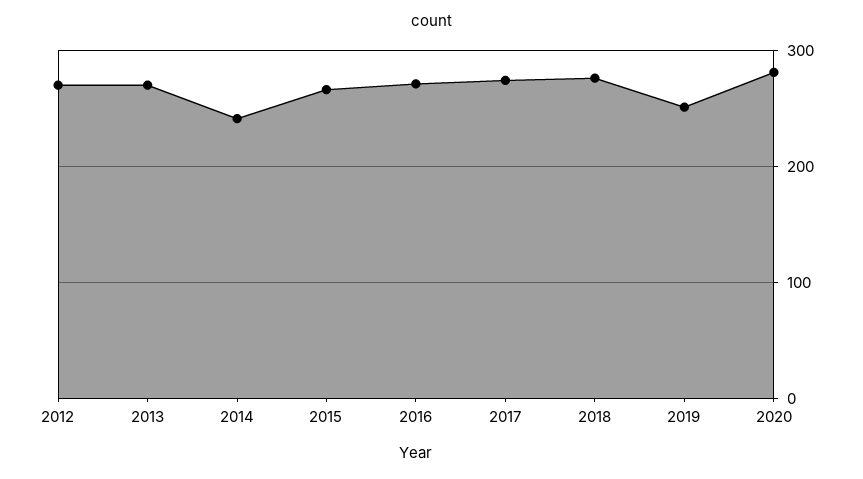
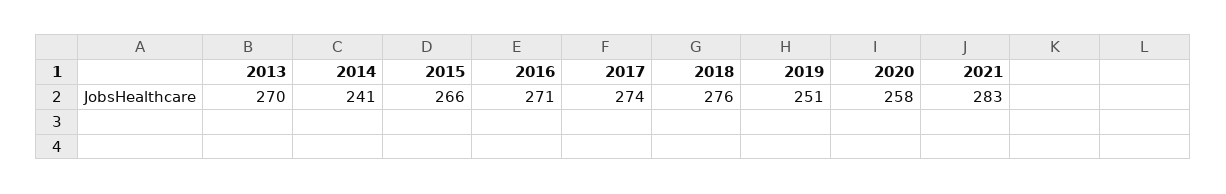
2012: 270 -> none
2020: 280 -> 258
2021: none -> 283

